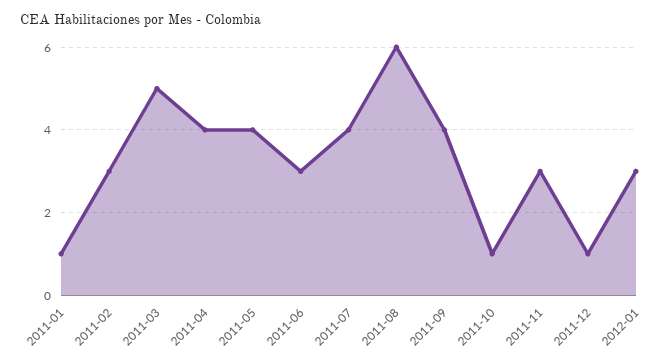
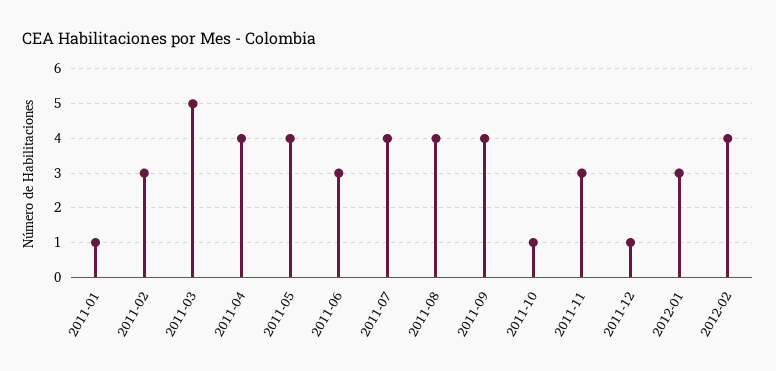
2011-08: 6 -> 4
2012-02: none -> 4

